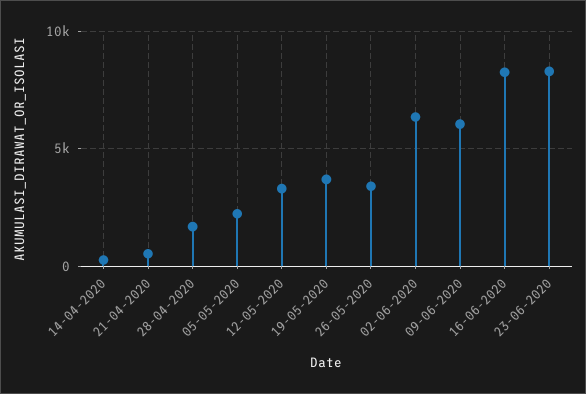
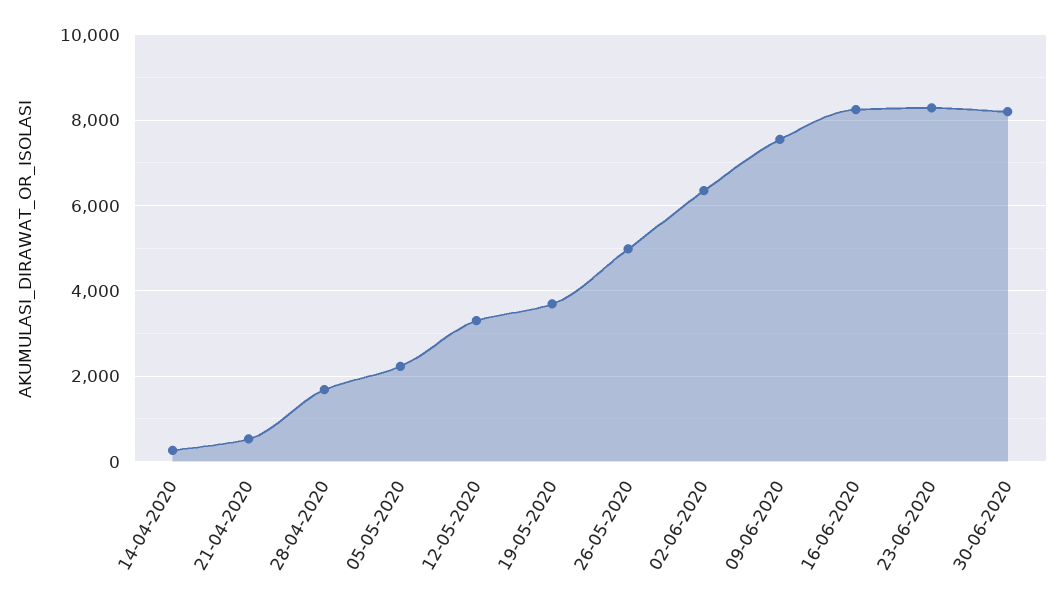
26-05-2020: 3500 -> 5000
09-06-2020: 6000 -> 7600
30-06-2020: none -> 8200

